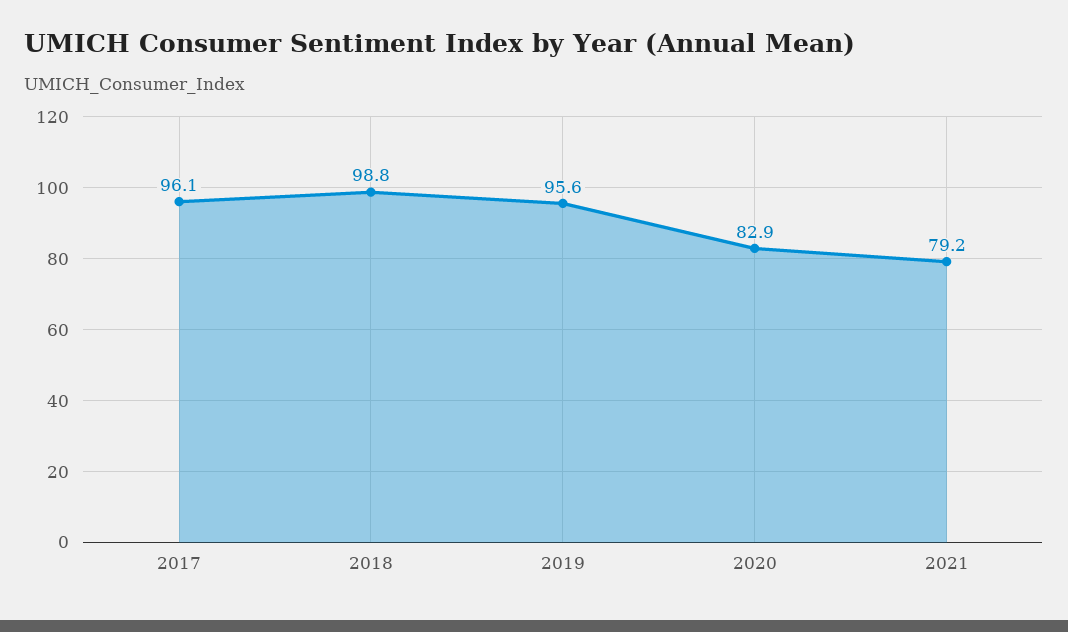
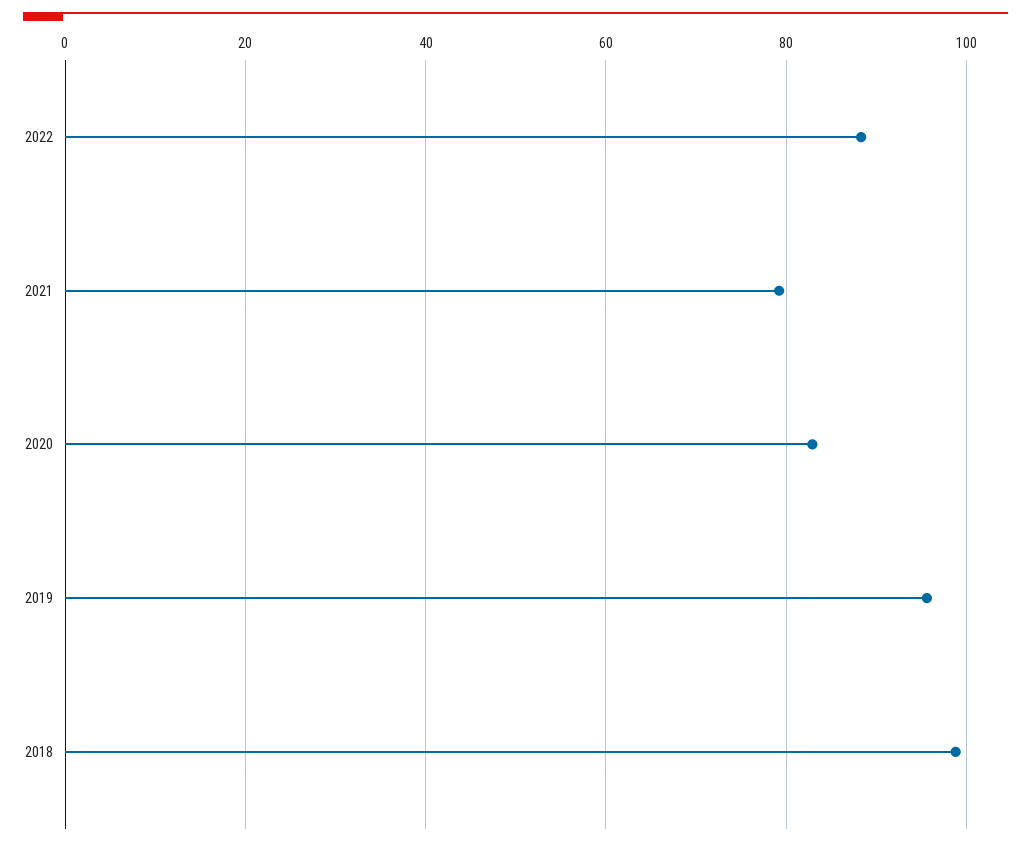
2017: 96.1 -> none
2022: none -> 88

